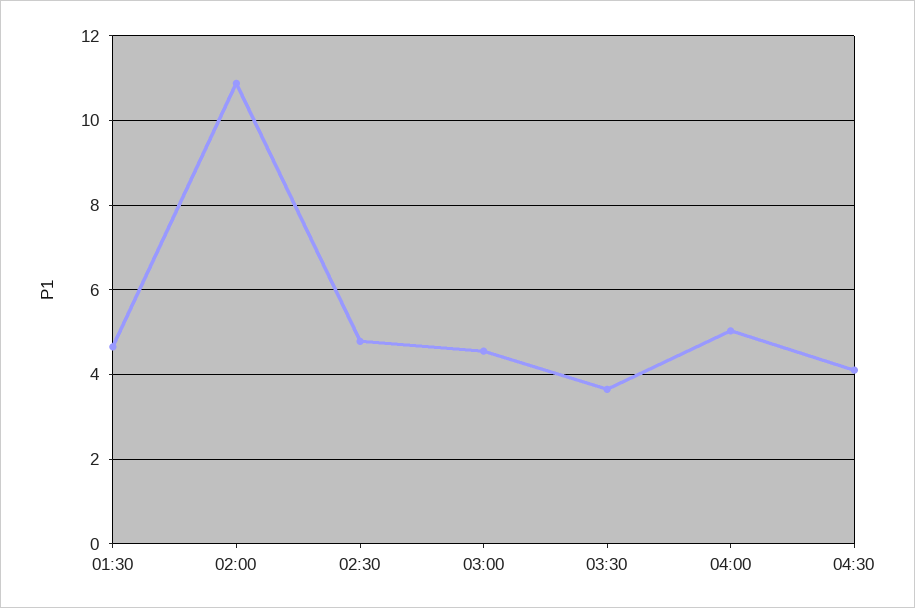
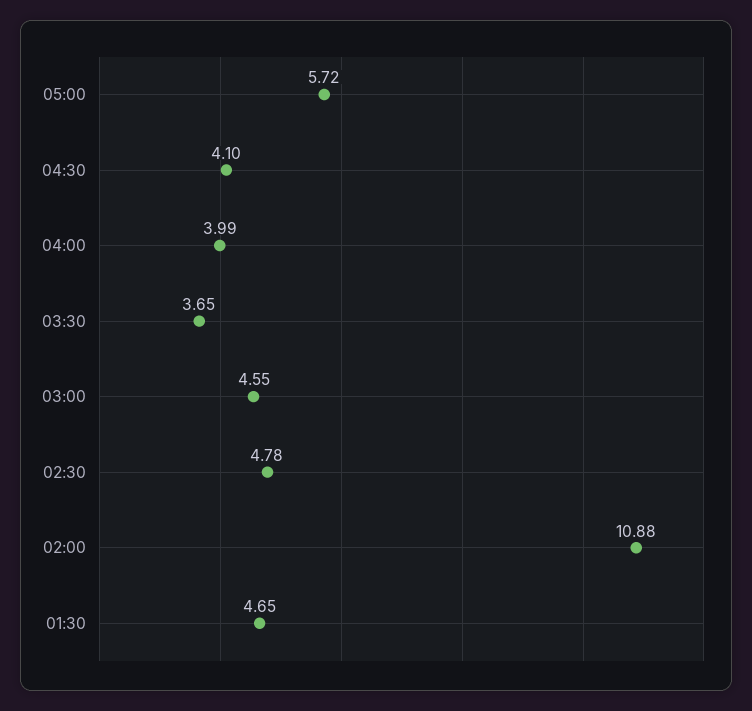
04:00: 5 -> 3.99
05:00: none -> 5.72

